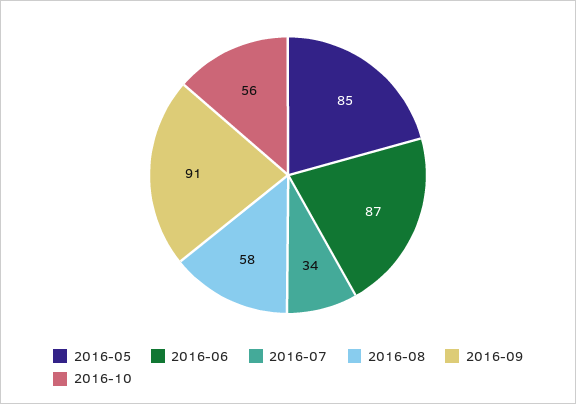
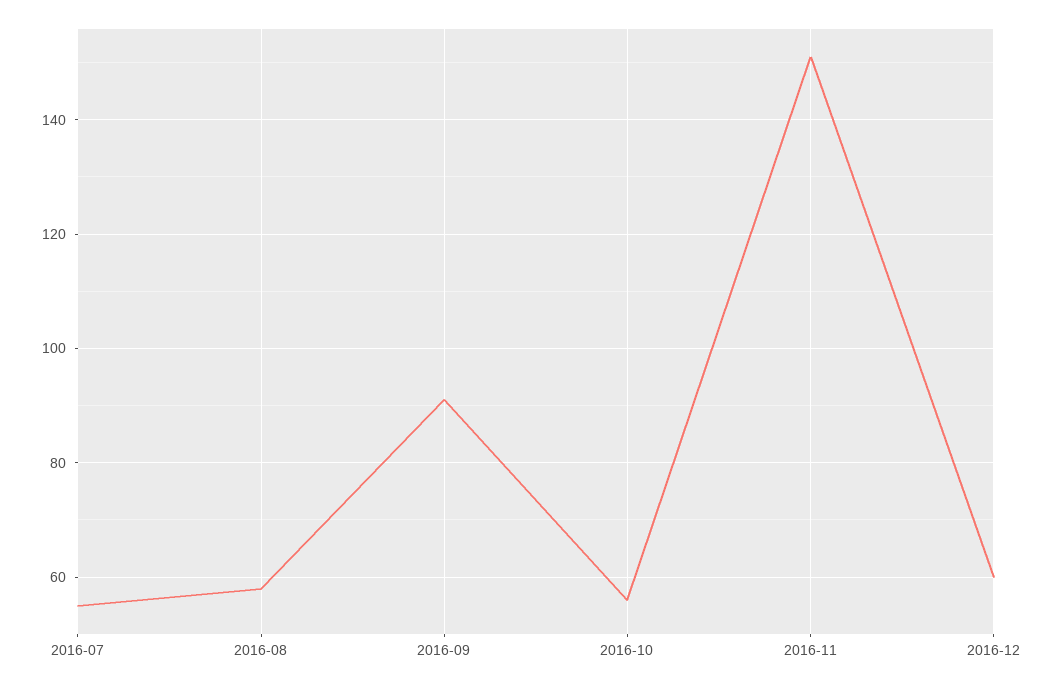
2016-05: 85 -> none
2016-06: 87 -> none
2016-07: 34 -> 55
2016-11: none -> 150
2016-12: none -> 60

